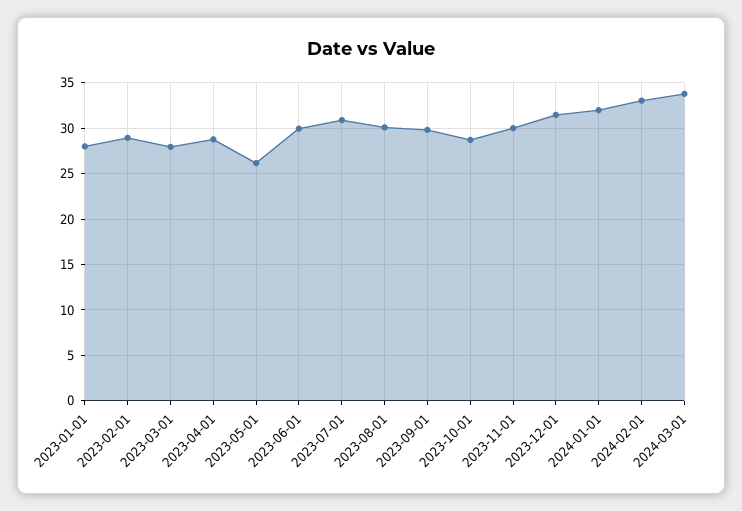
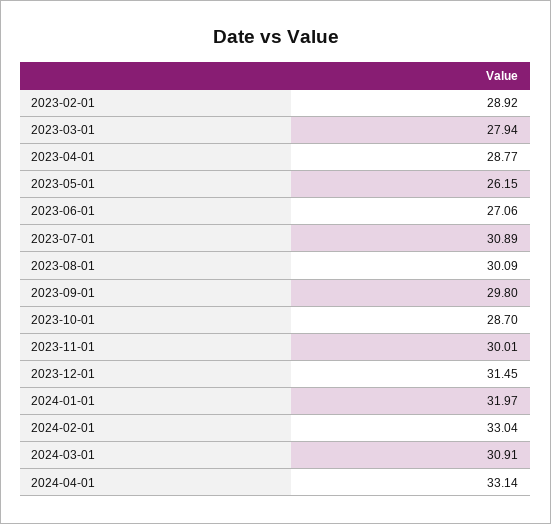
2023-01-01: 28 -> none
2023-06-01: 30 -> 27.06
2024-03-01: 34 -> 30.91
2024-04-01: none -> 33.14

